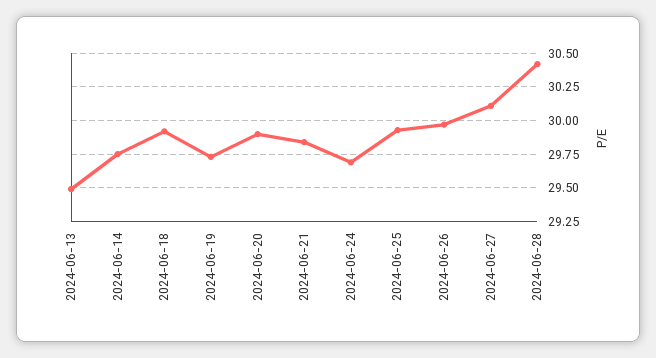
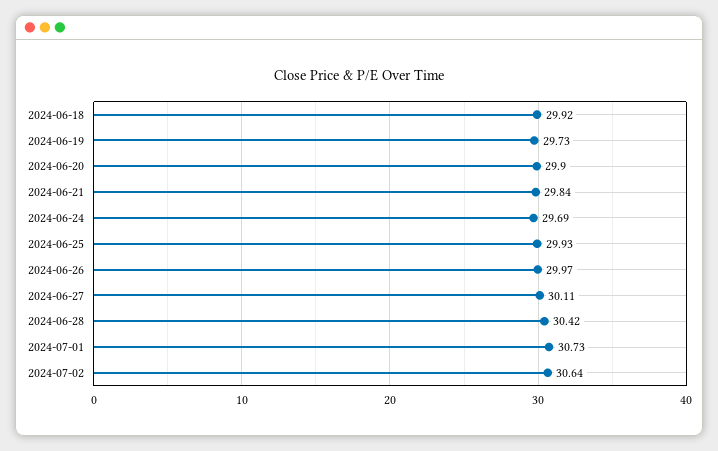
2024-06-13: 29.5 -> none
2024-06-14: 29.75 -> none
2024-07-01: none -> 30.73
2024-07-02: none -> 30.64

